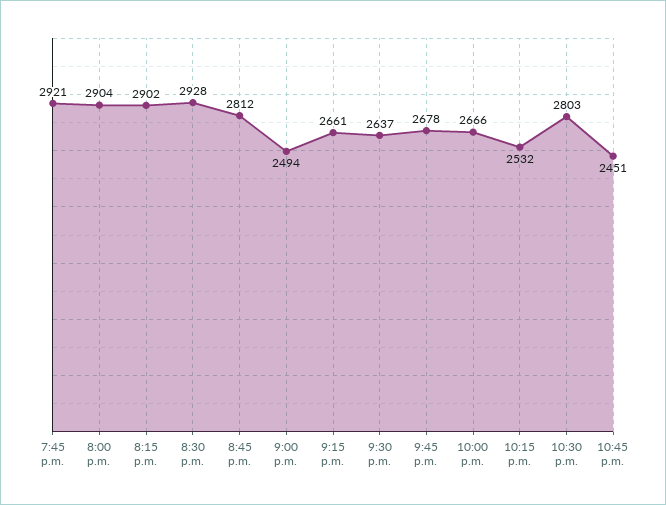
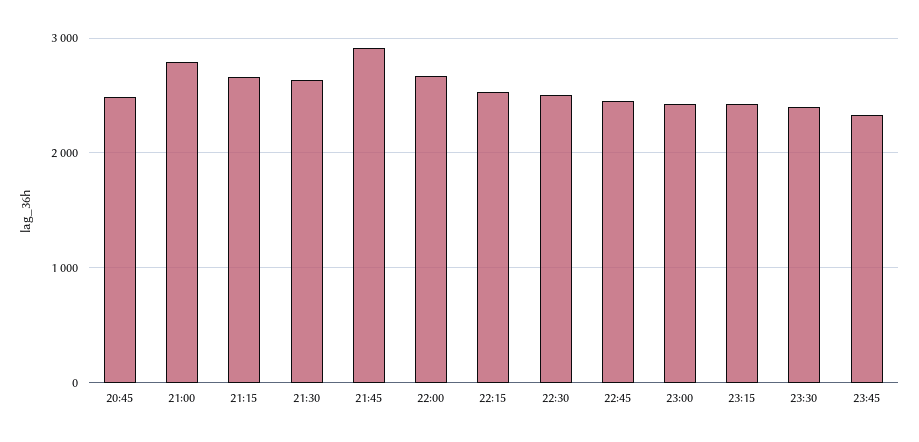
7:45 p.m.: 2921 -> none
8:00 p.m.: 2904 -> none
8:15 p.m.: 2902 -> none
8:30 p.m.: 2928 -> none
8:45 p.m.: 2812 -> 2500
9:00 p.m.: 2494 -> 2800
9:45 p.m.: 2678 -> 2900
10:30 p.m.: 2803 -> 2500
23:00: none -> 2400
23:15: none -> 2400
23:30: none -> 2400
23:45: none -> 2300

